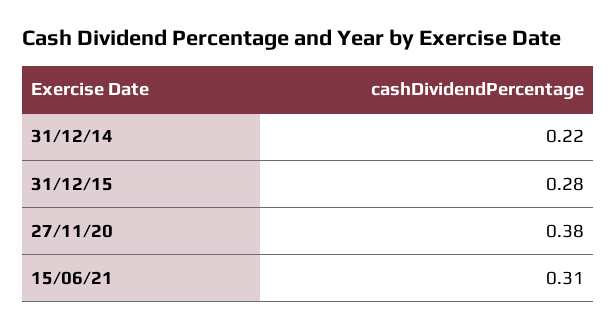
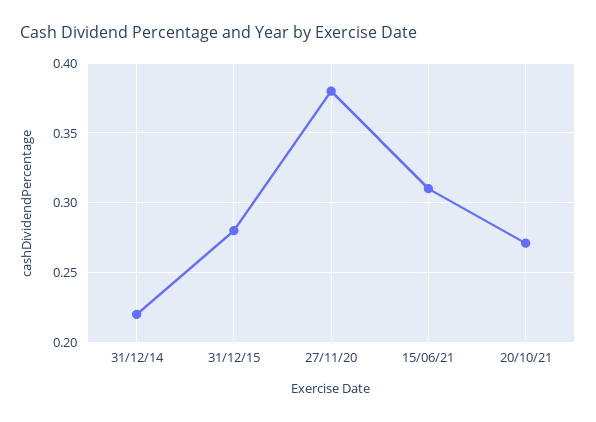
20/10/21: none -> 0.27

